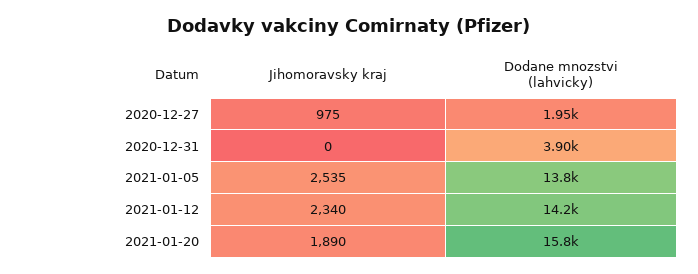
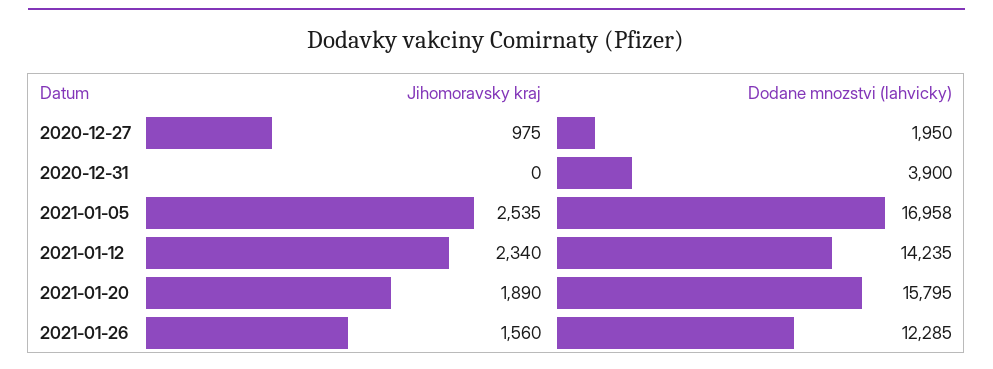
Dodane mnozstvi (lahvicky), 2021-01-05: 13800 -> 16958
Jihomoravsky kraj, 2021-01-26: none -> 1560
Dodane mnozstvi (lahvicky), 2021-01-26: none -> 12285

